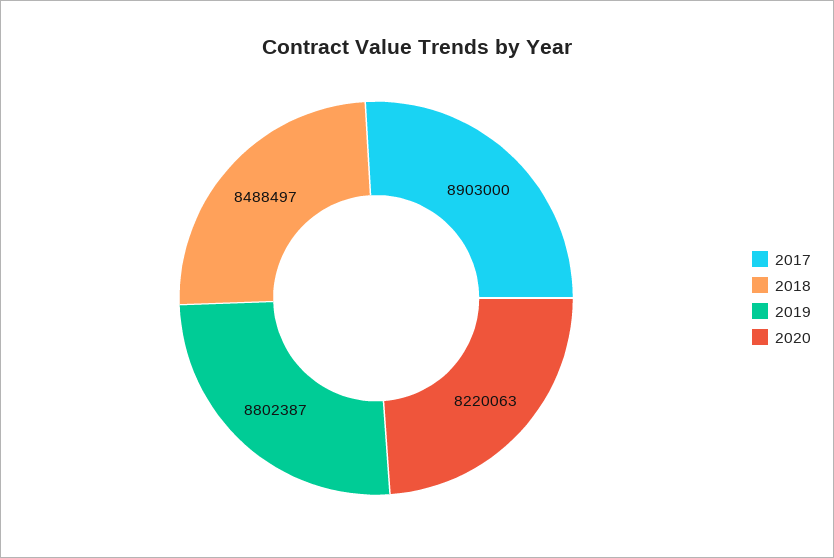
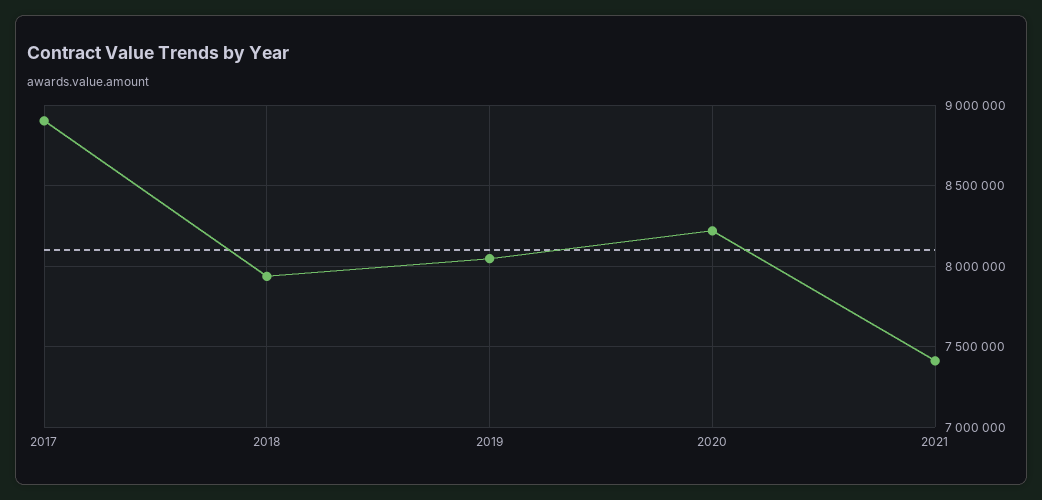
2018: 8488497 -> 7950000
2019: 8802387 -> 8050000
2021: none -> 7400000

